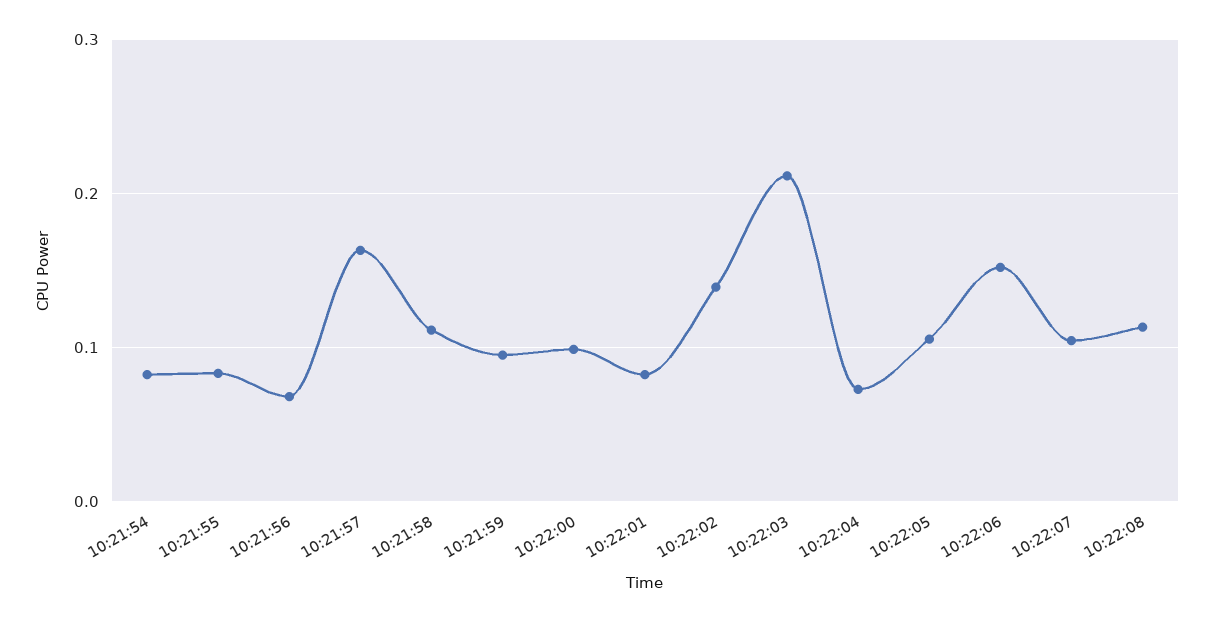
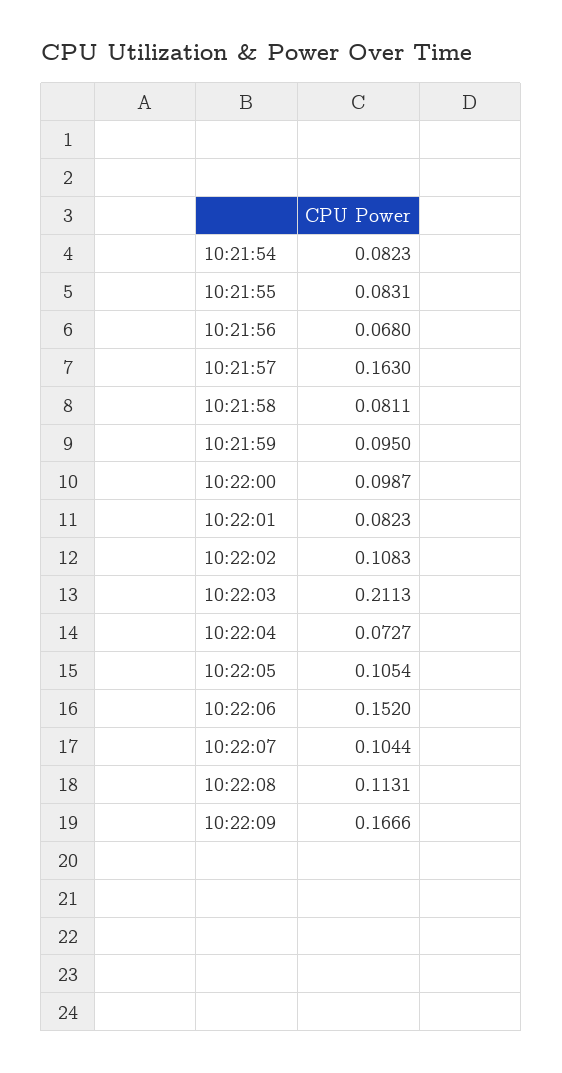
10:21:58: 0.11 -> 0.0811
10:22:02: 0.14 -> 0.1083
10:22:09: none -> 0.1666

